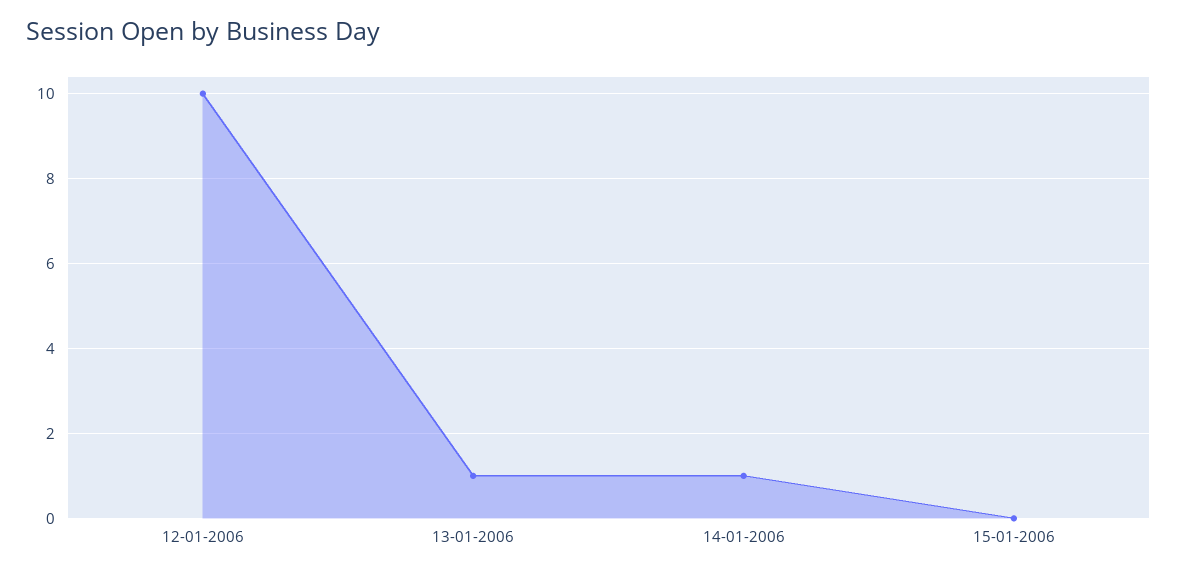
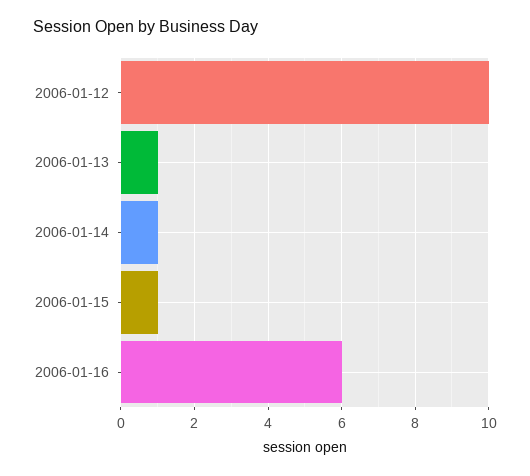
15-01-2006: 0 -> 1
2006-01-16: none -> 6

